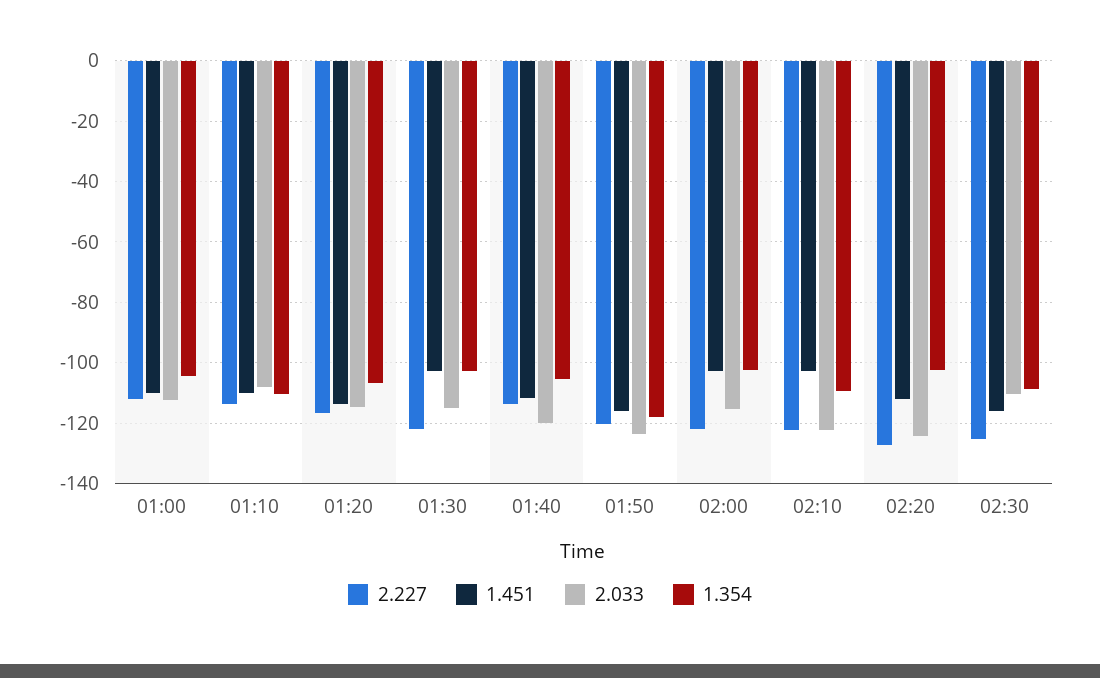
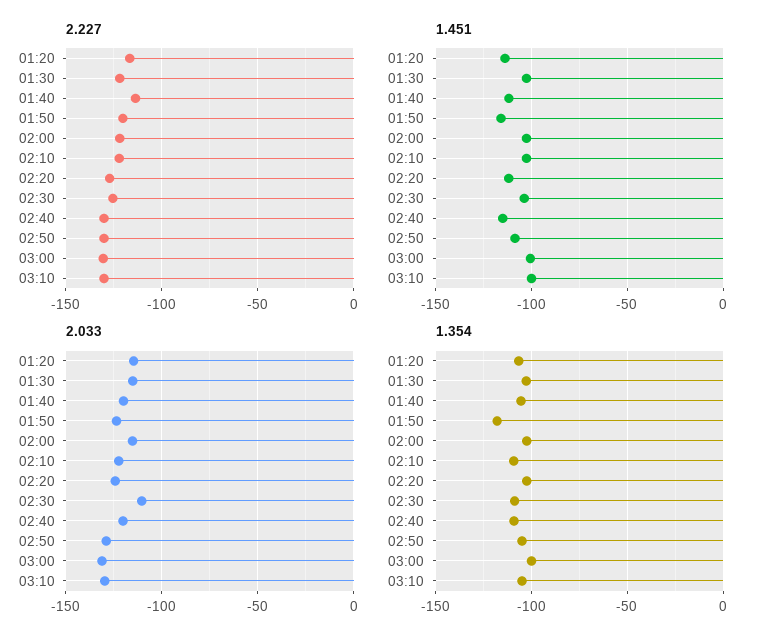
2.227, 01:00: -112 -> none
1.451, 01:00: -110 -> none
2.033, 01:00: -112 -> none
1.354, 01:00: -104 -> none
2.227, 01:10: -114 -> none
1.451, 01:10: -110 -> none
2.033, 01:10: -108 -> none
1.354, 01:10: -110 -> none
1.451, 02:30: -116 -> -105
2.227, 02:40: none -> -130
2.227, 02:50: none -> -130
2.227, 03:00: none -> -130
2.227, 03:10: none -> -130
1.451, 02:40: none -> -115
1.451, 02:50: none -> -110
1.451, 03:00: none -> -100
1.451, 03:10: none -> -100
2.033, 02:40: none -> -120
2.033, 02:50: none -> -130
2.033, 03:00: none -> -130
2.033, 03:10: none -> -130
1.354, 02:40: none -> -110
1.354, 02:50: none -> -105
1.354, 03:00: none -> -100
1.354, 03:10: none -> -105

